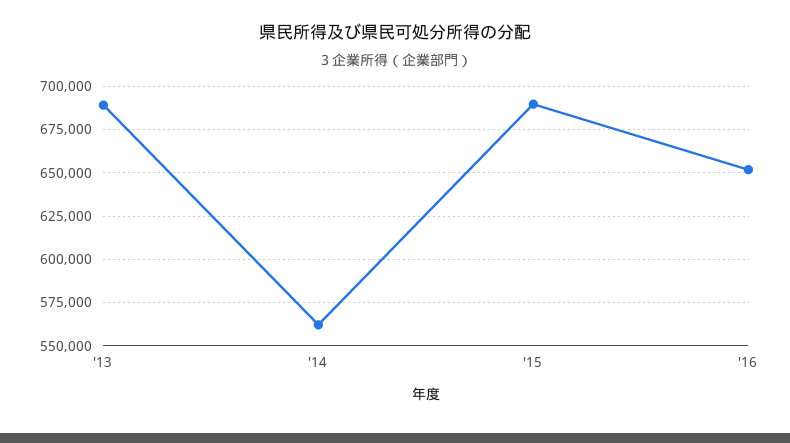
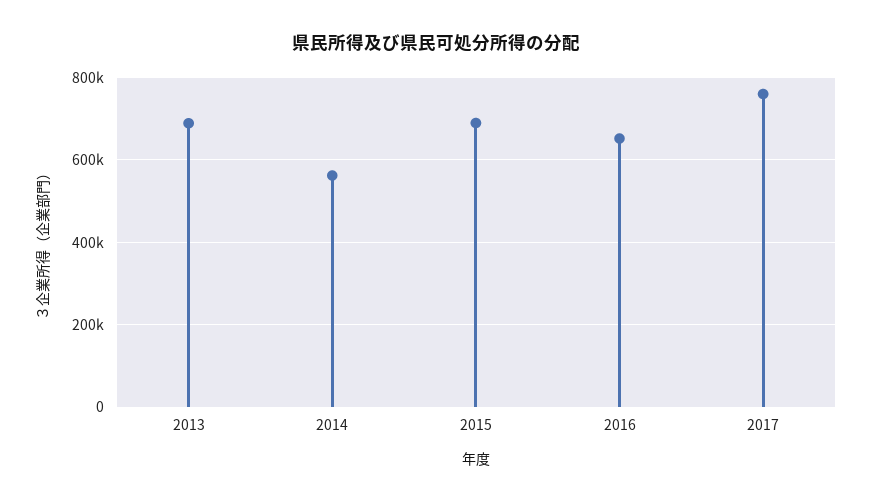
2017: none -> 760000

